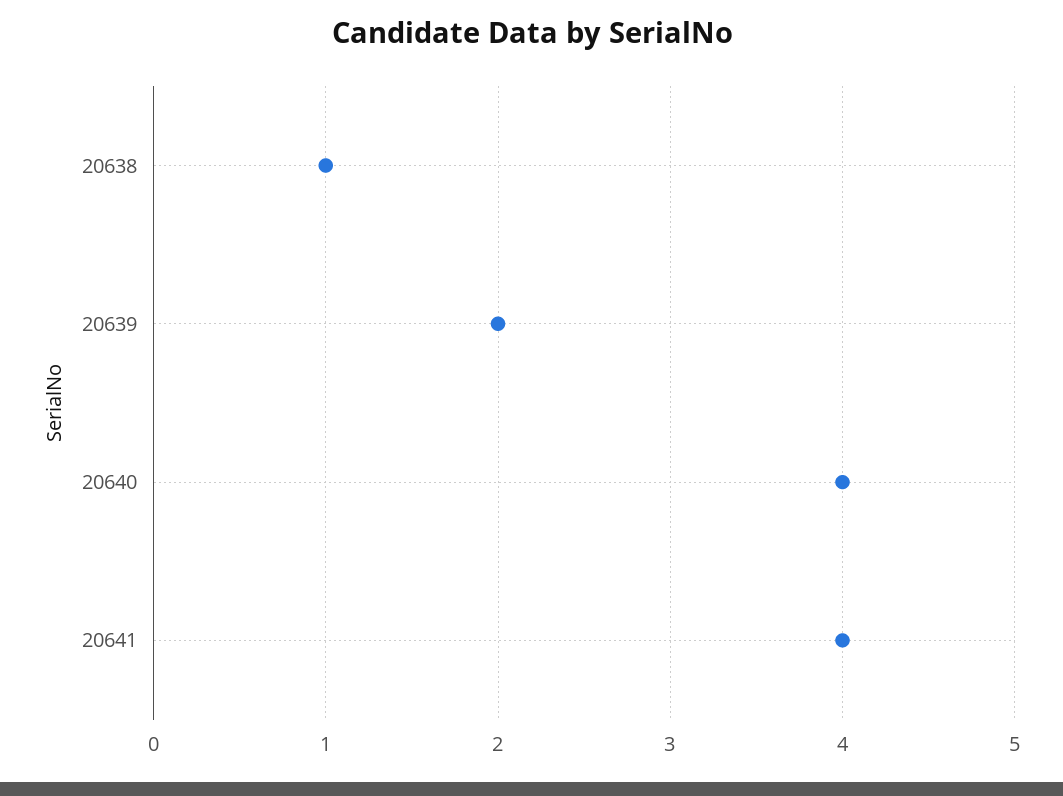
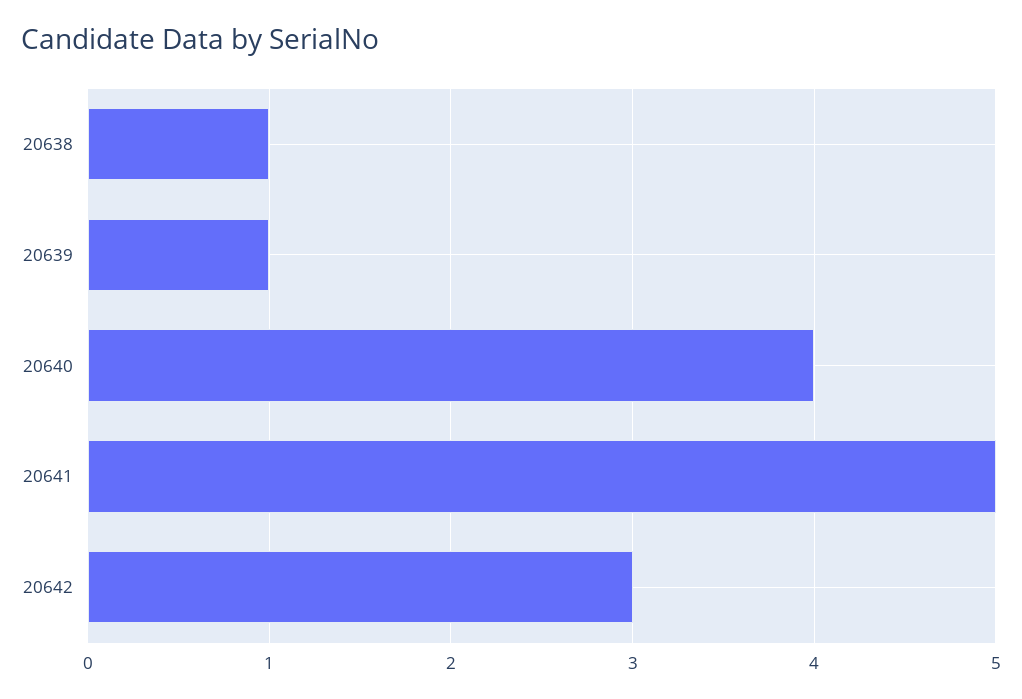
20639: 2 -> 1
20641: 4 -> 5
20642: none -> 3

